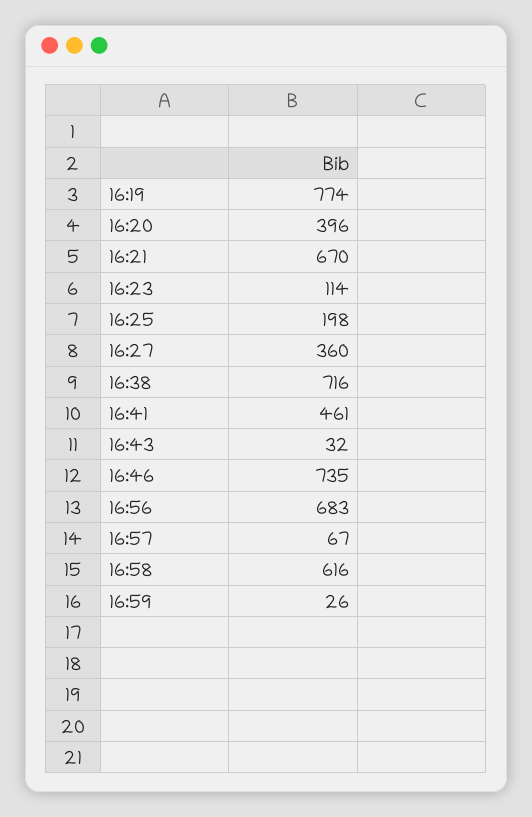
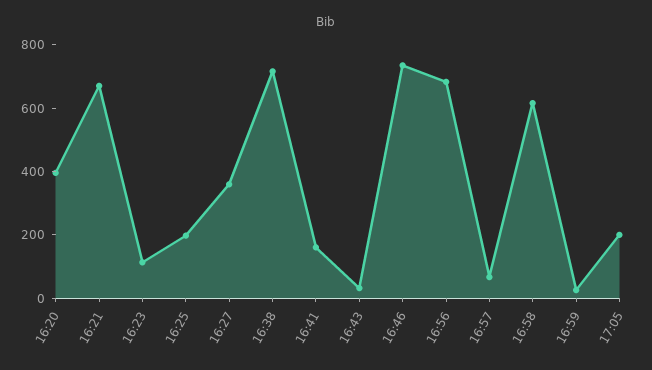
16:19: 774 -> none
16:41: 461 -> 150
17:05: none -> 200

